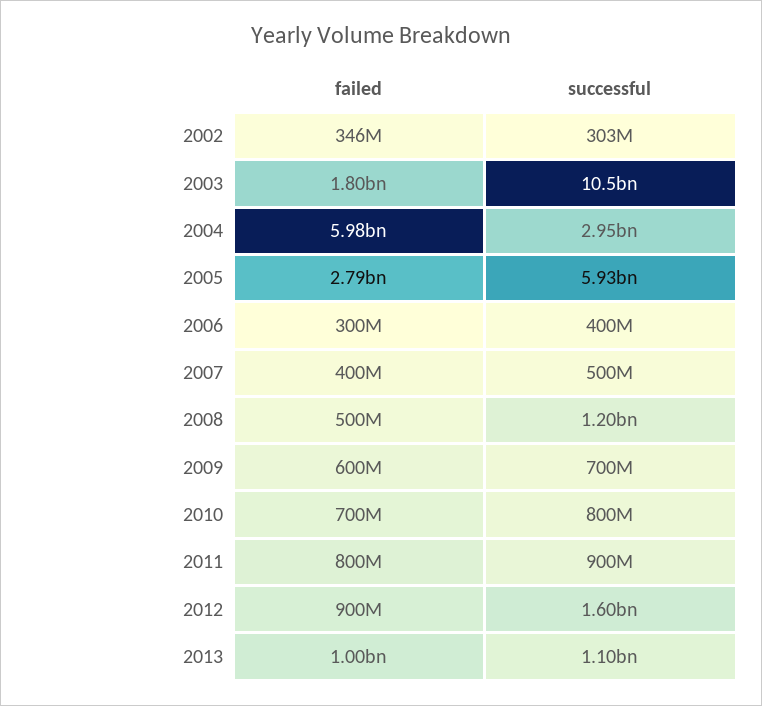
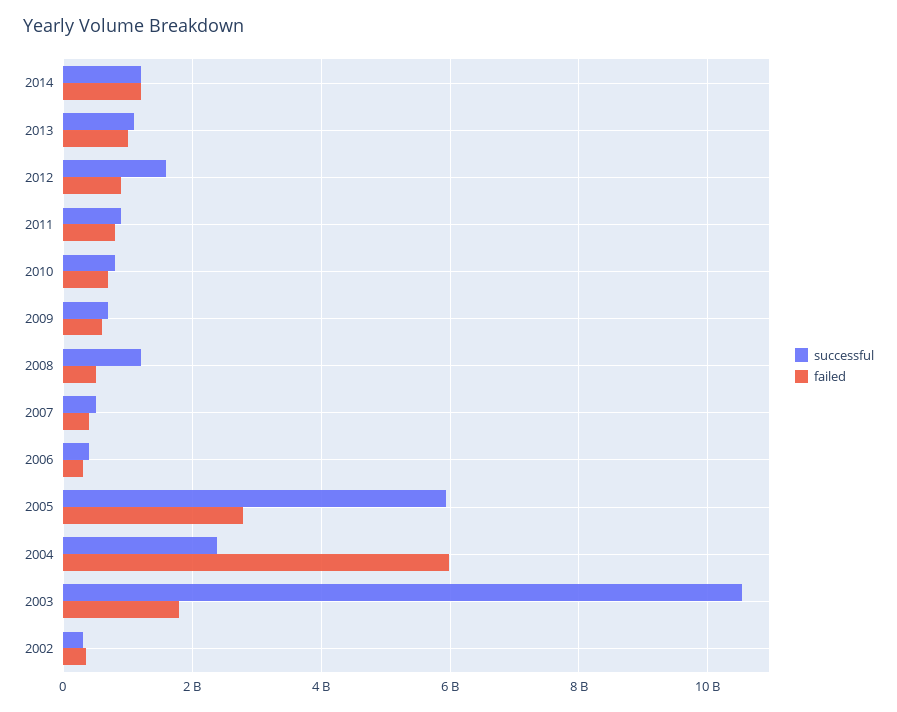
successful, 2004: 2950000000 -> 2400000000
successful, 2014: none -> 1200000000
failed, 2014: none -> 1200000000

